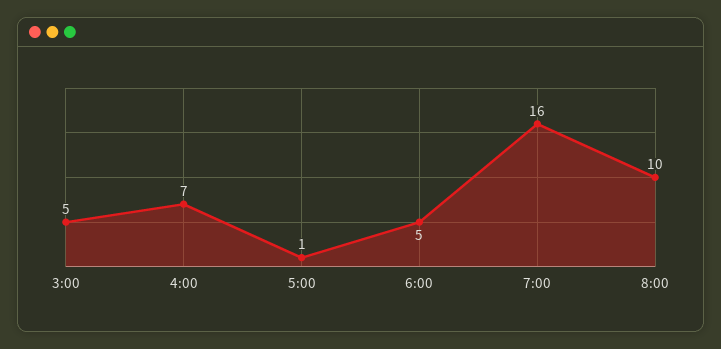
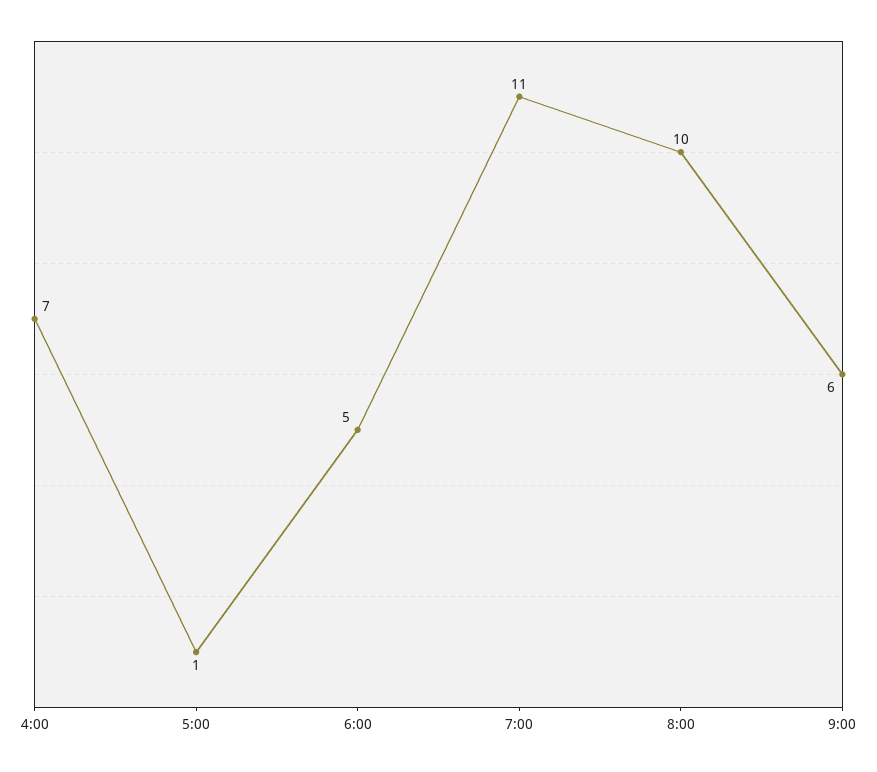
3:00: 5 -> none
7:00: 16 -> 11
9:00: none -> 6

